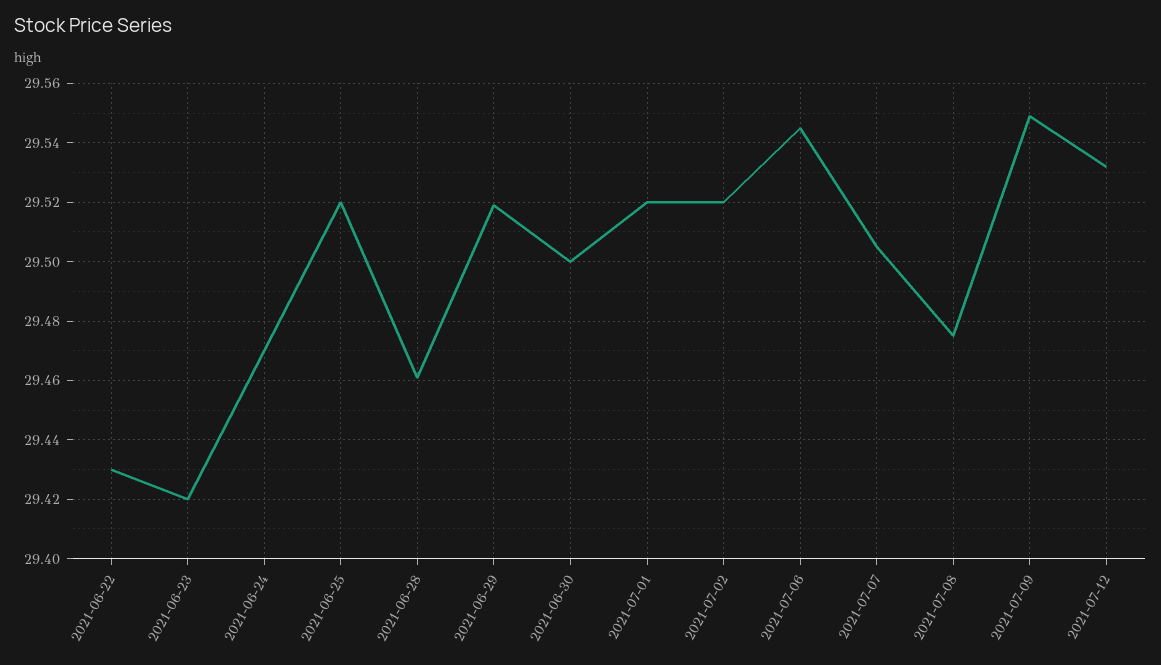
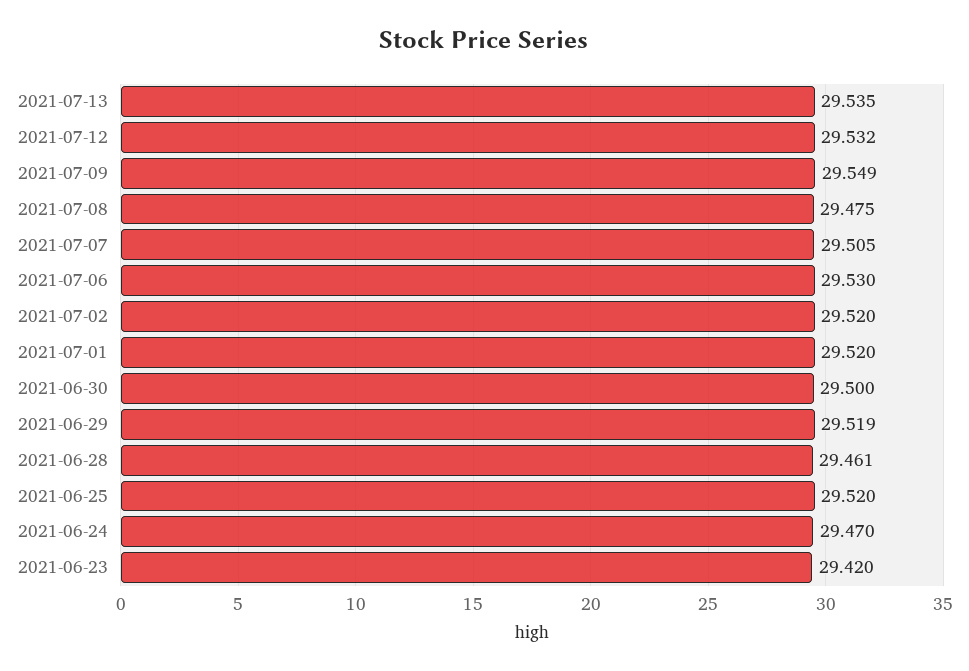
2021-06-22: 29.43 -> none
2021-07-06: 29.545 -> 29.53
2021-07-13: none -> 29.535

